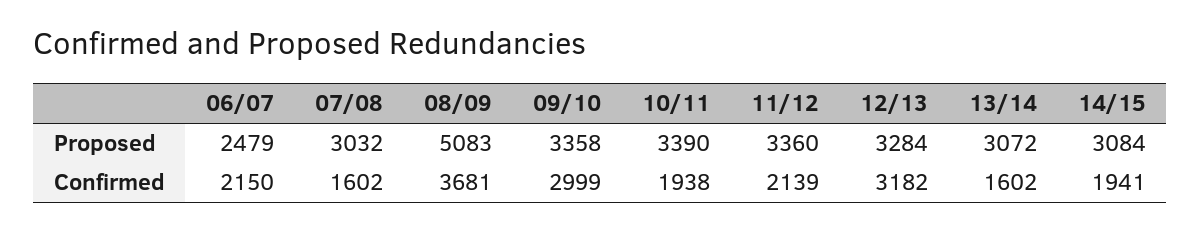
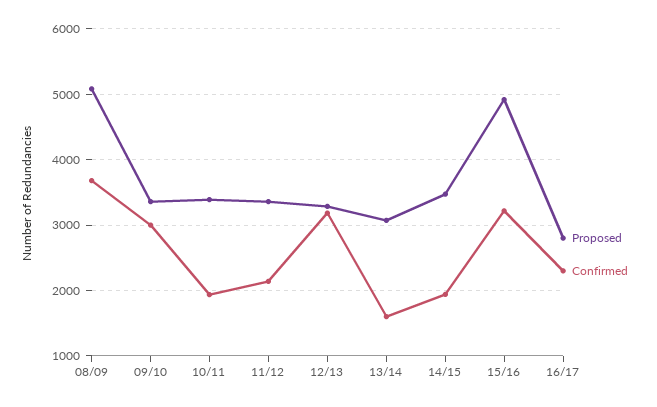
Proposed, 06/07: 2479 -> none
Proposed, 07/08: 3032 -> none
Proposed, 14/15: 3084 -> 3500
Confirmed, 06/07: 2150 -> none
Confirmed, 07/08: 1602 -> none
Proposed, 15/16: none -> 4900
Confirmed, 15/16: none -> 3200
Proposed, 16/17: none -> 2800
Confirmed, 16/17: none -> 2300

